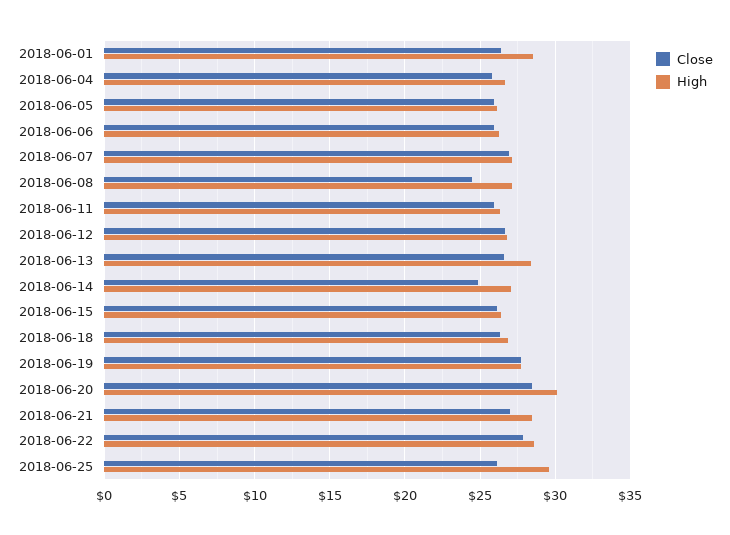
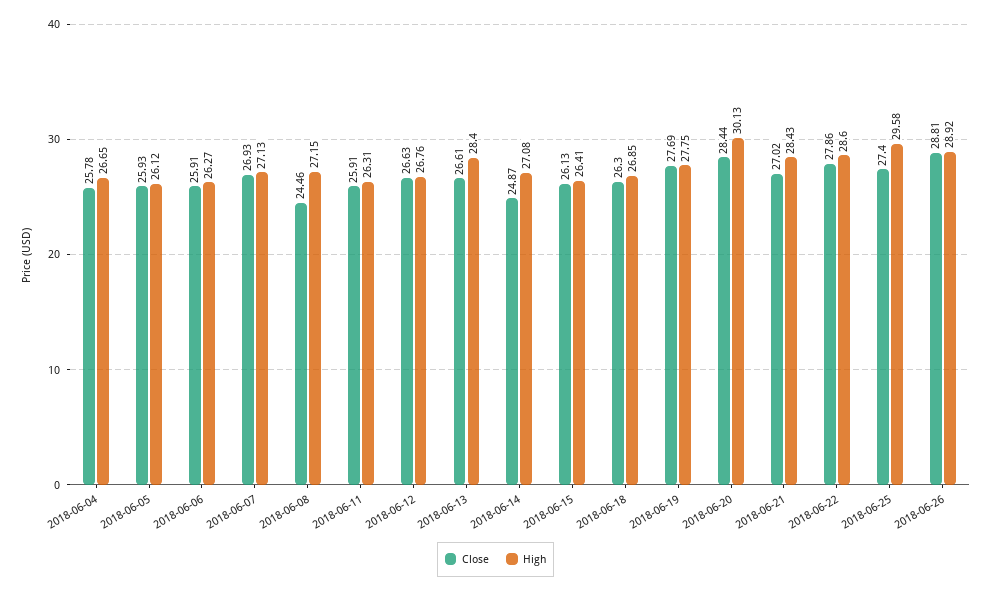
Close, 2018-06-01: 26.5 -> none
High, 2018-06-01: 28.5 -> none
Close, 2018-06-25: 26 -> 27.4
Close, 2018-06-26: none -> 28.81
High, 2018-06-26: none -> 28.92

